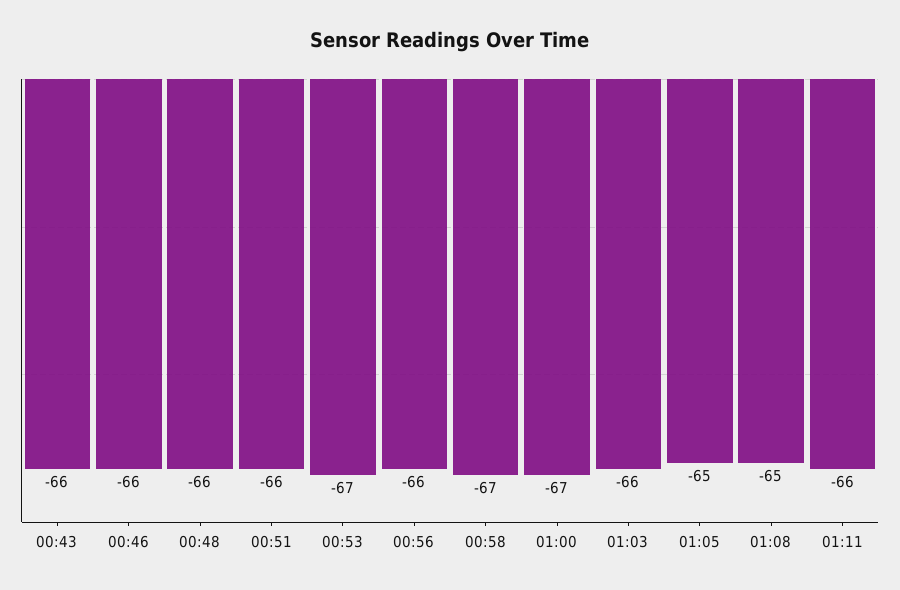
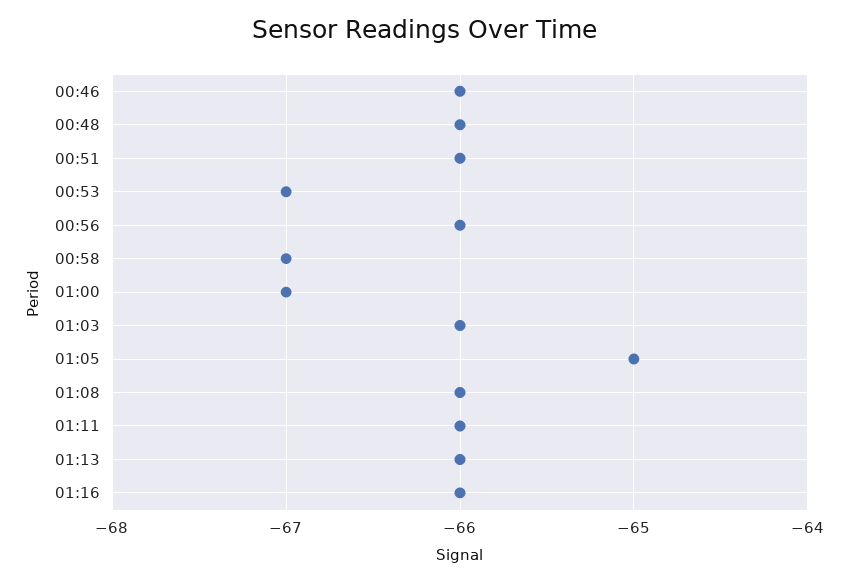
00:43: -66 -> none
01:08: -65 -> -66
01:13: none -> -66
01:16: none -> -66

